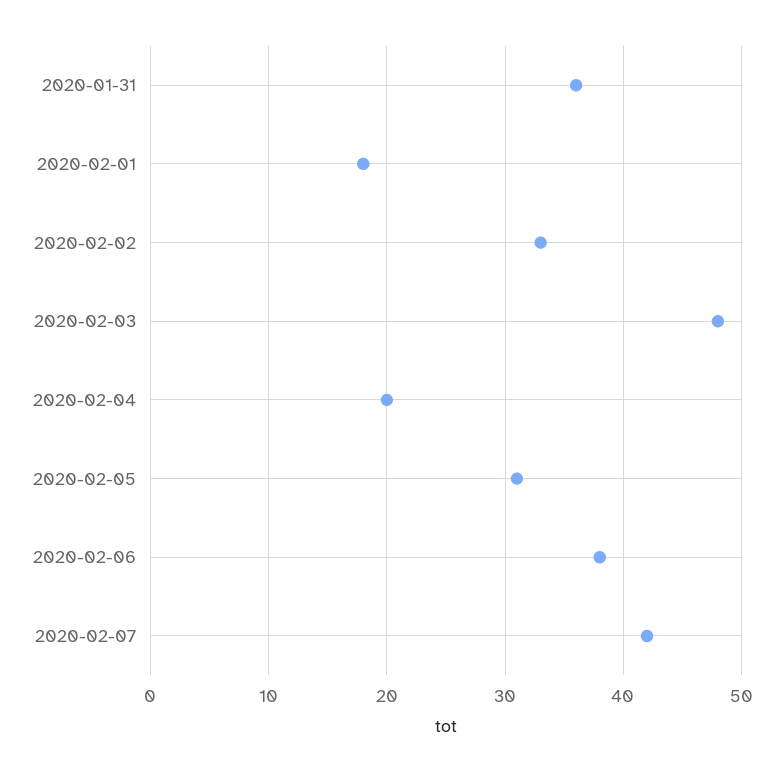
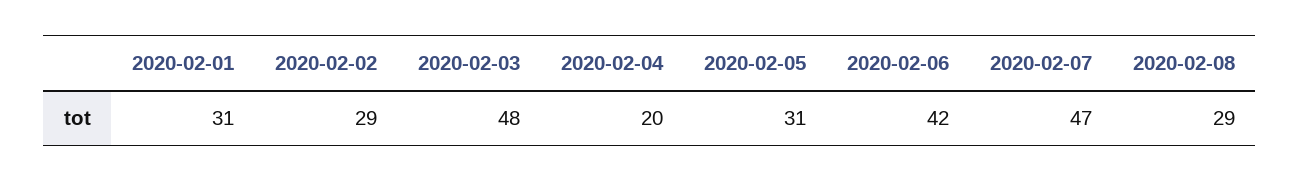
2020-01-31: 36 -> none
2020-02-01: 18 -> 31
2020-02-02: 33 -> 29
2020-02-06: 38 -> 42
2020-02-07: 42 -> 47
2020-02-08: none -> 29

